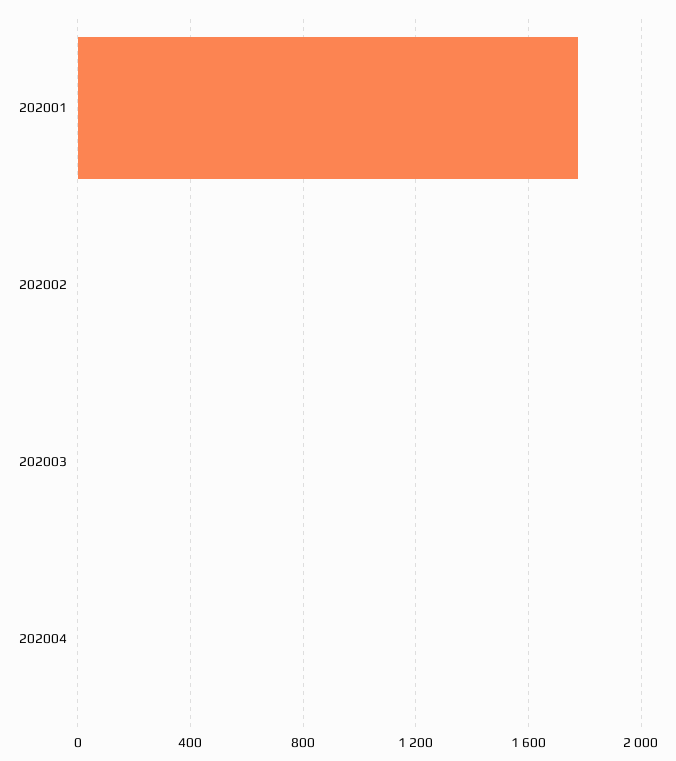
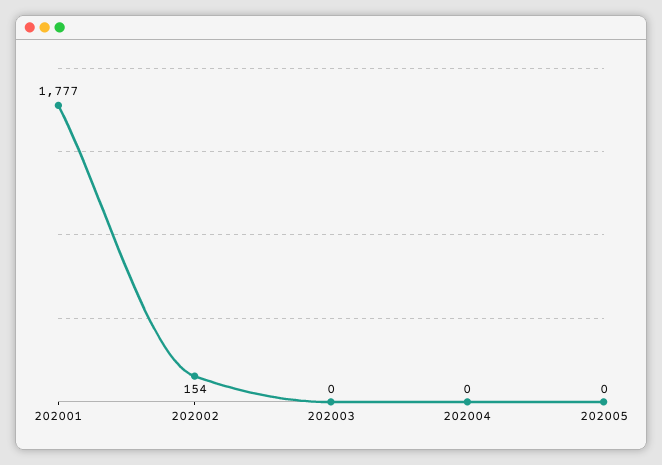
202002: 0 -> 154
202005: none -> 0

